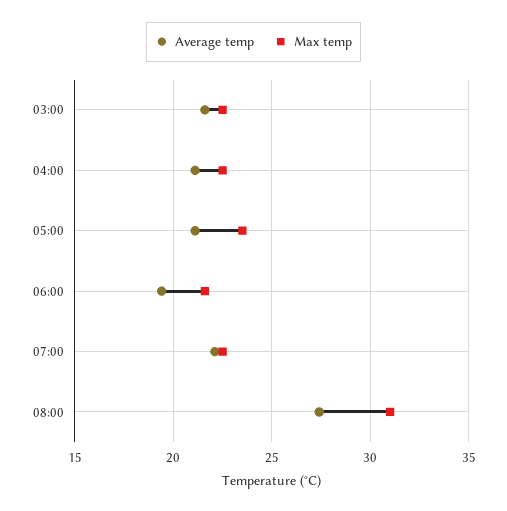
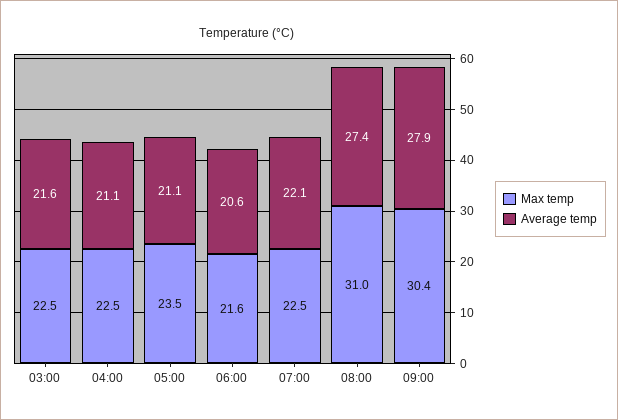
Average temp, 06:00: 19.5 -> 20.6
Max temp, 09:00: none -> 30.4
Average temp, 09:00: none -> 27.9

